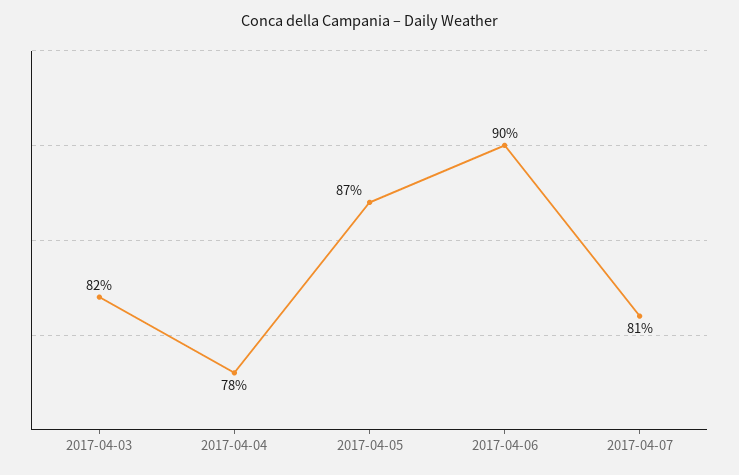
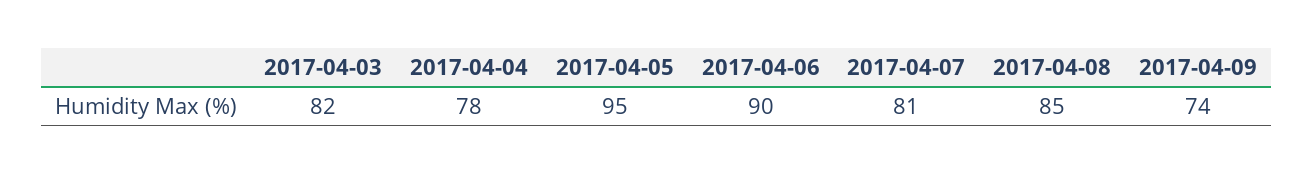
2017-04-05: 87 -> 95
2017-04-08: none -> 85
2017-04-09: none -> 74

